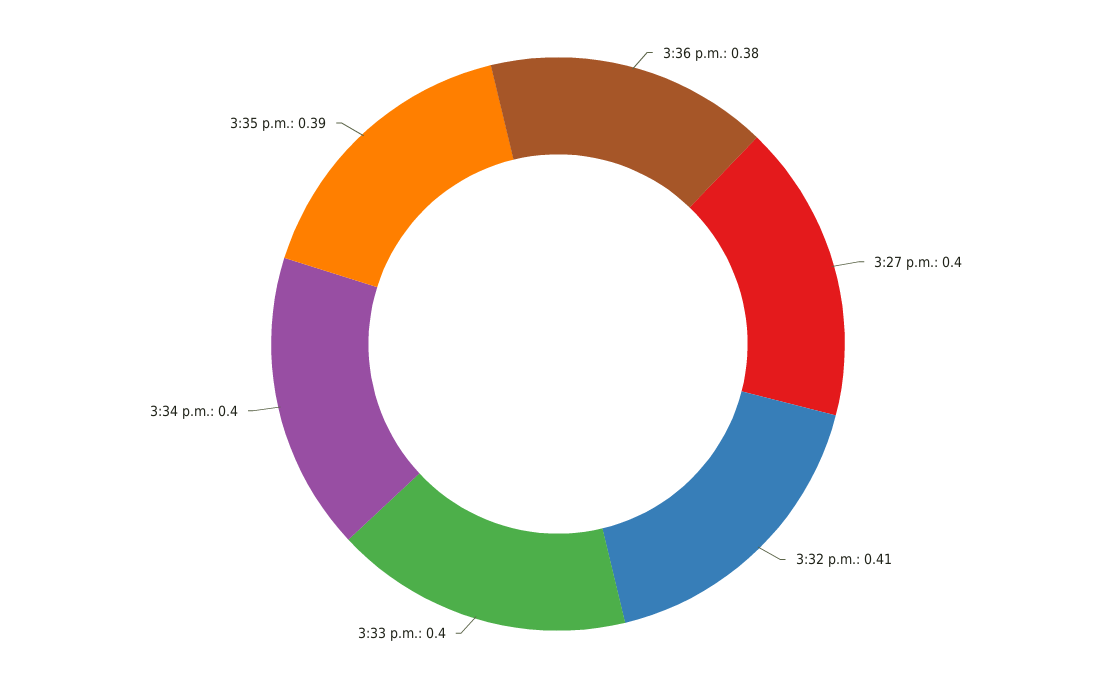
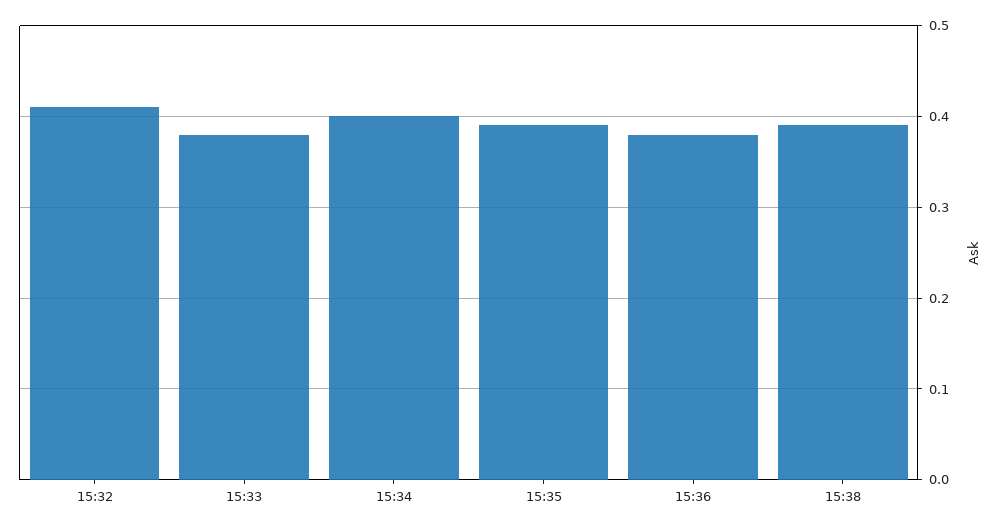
3:27 p.m.: 0.4 -> none
3:33 p.m.: 0.4 -> 0.38
15:38: none -> 0.39

